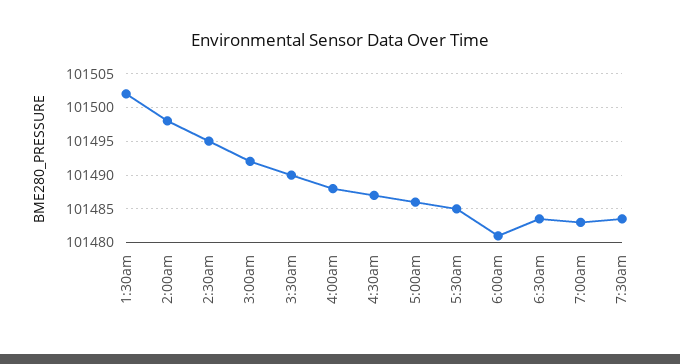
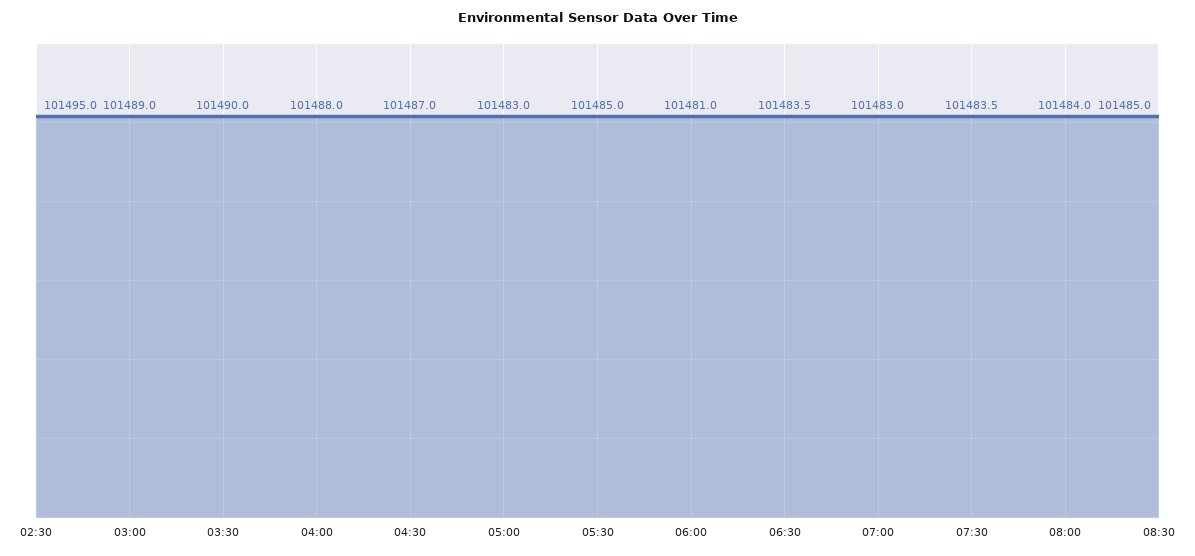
1:30am: 101502 -> none
2:00am: 101498 -> none
3:00am: 101492 -> 101489
5:00am: 101486 -> 101483
08:00: none -> 101484
08:30: none -> 101485

